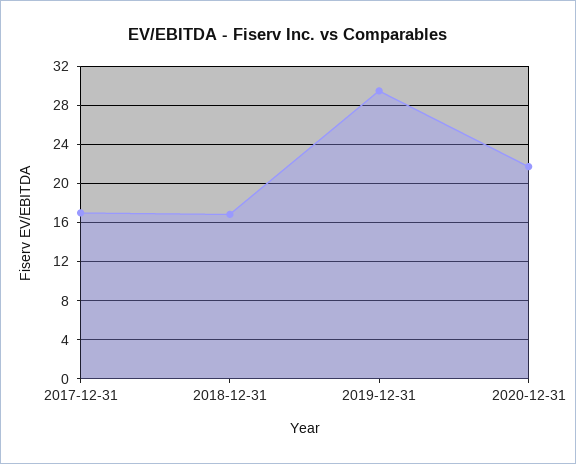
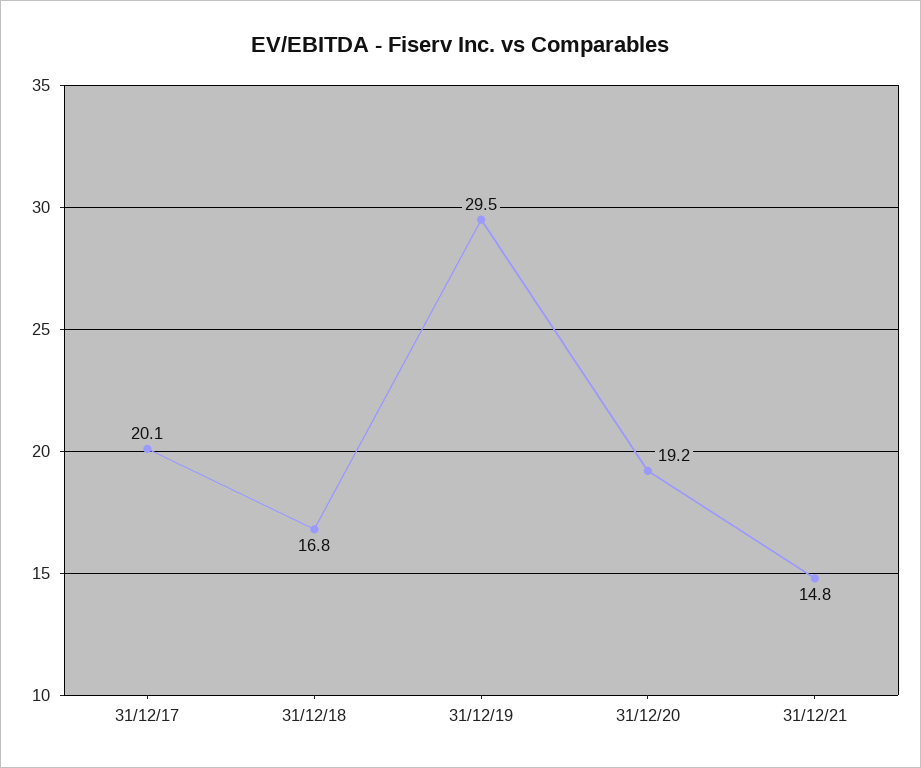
2017-12-31: 17 -> 20.1
2020-12-31: 22 -> 19.2
31/12/21: none -> 14.8

